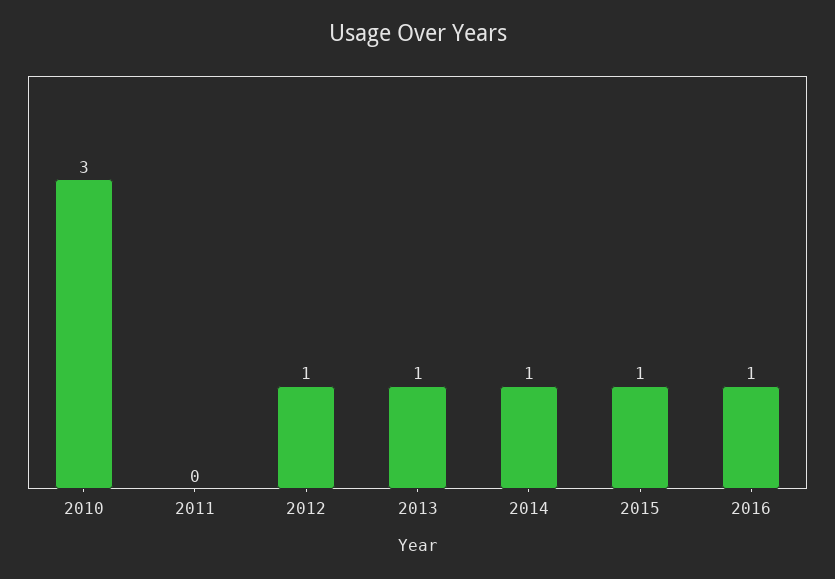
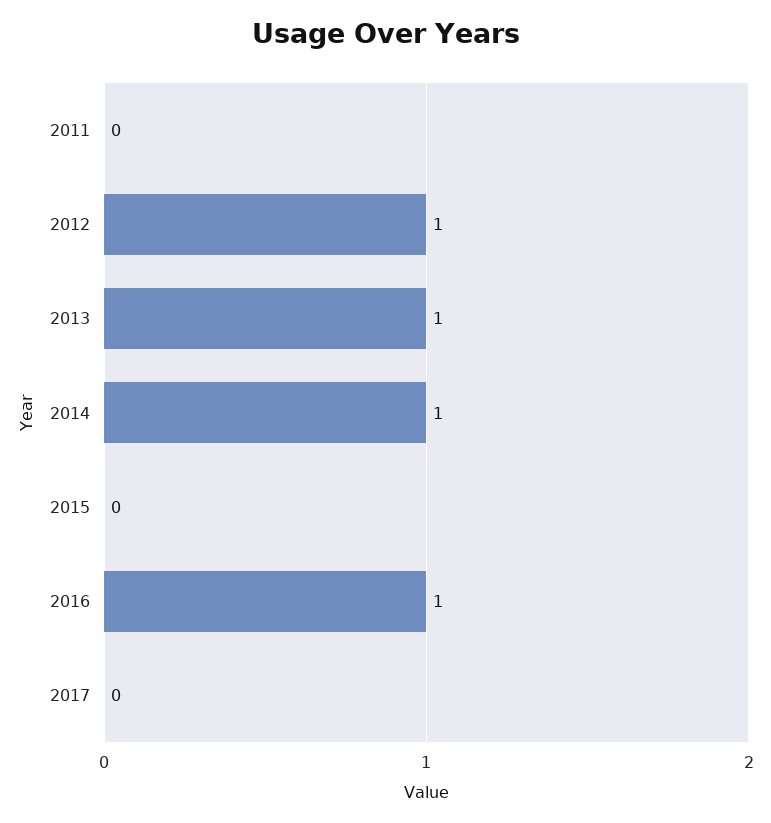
2010: 3 -> none
2015: 1 -> 0
2017: none -> 0

